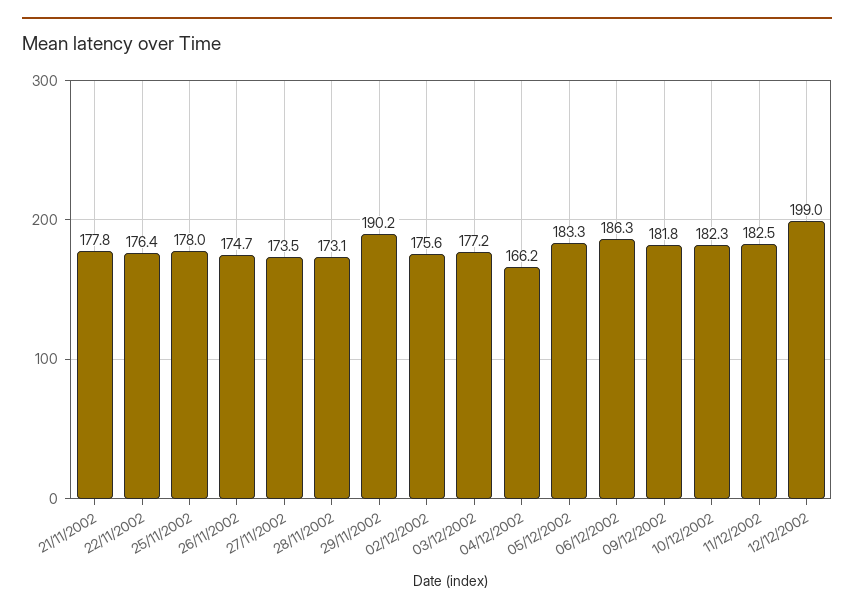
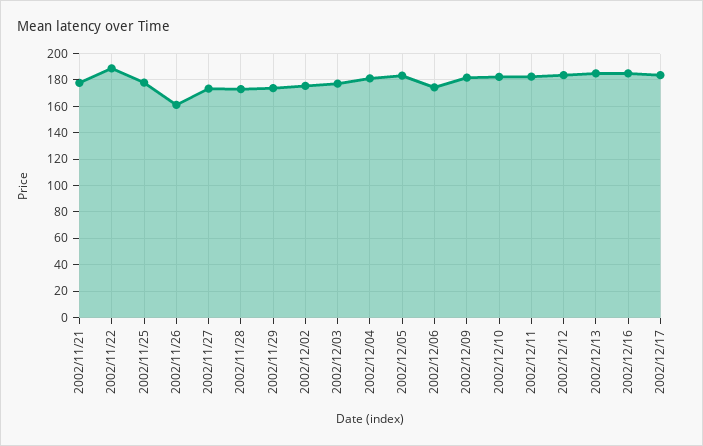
22/11/2002: 176.4 -> 190
26/11/2002: 174.7 -> 160
29/11/2002: 190.2 -> 175
04/12/2002: 166.2 -> 180
06/12/2002: 186.3 -> 175
12/12/2002: 199 -> 185
2002/12/13: none -> 185
2002/12/16: none -> 185
2002/12/17: none -> 185

